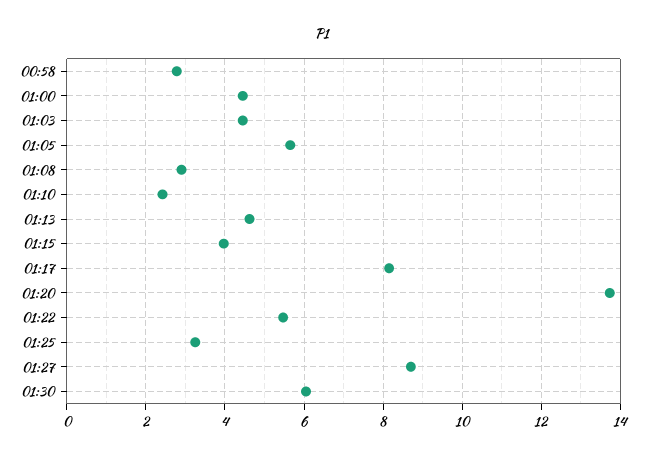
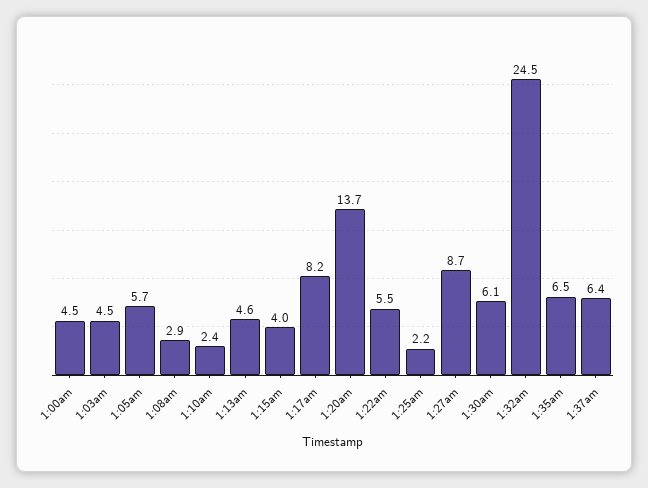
00:58: 2.8 -> none
01:25: 3.2 -> 2.2
1:32am: none -> 24.5
1:35am: none -> 6.5
1:37am: none -> 6.4

